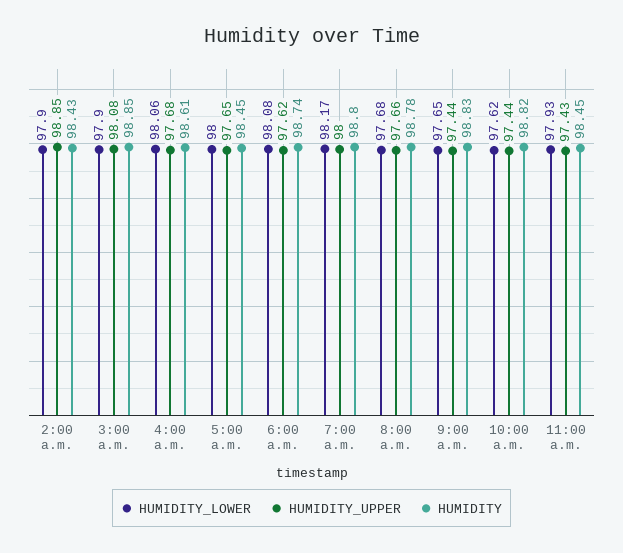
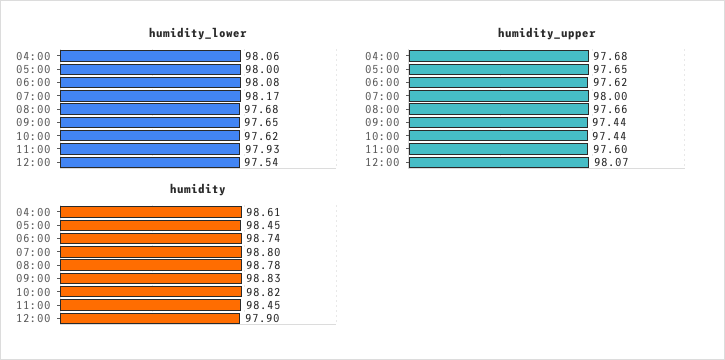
HUMIDITY_LOWER, 2:00 a.m.: 97.9 -> none
HUMIDITY_UPPER, 2:00 a.m.: 98.85 -> none
HUMIDITY, 2:00 a.m.: 98.43 -> none
HUMIDITY_LOWER, 3:00 a.m.: 97.9 -> none
HUMIDITY_UPPER, 3:00 a.m.: 98.08 -> none
HUMIDITY, 3:00 a.m.: 98.85 -> none
HUMIDITY_UPPER, 11:00 a.m.: 97.43 -> 97.6
HUMIDITY_LOWER, 12:00: none -> 97.54
HUMIDITY_UPPER, 12:00: none -> 98.07
HUMIDITY, 12:00: none -> 97.9

